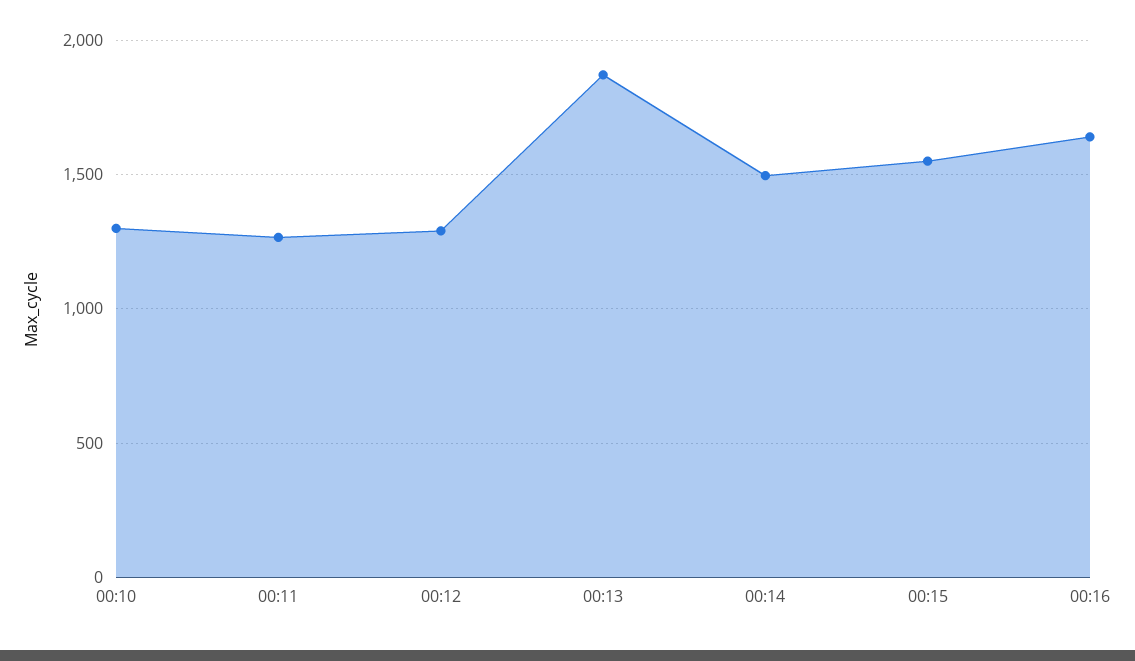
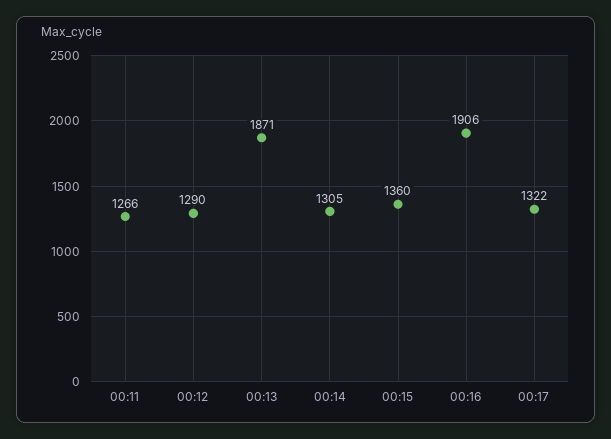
00:10: 1300 -> none
00:14: 1500 -> 1305
00:15: 1550 -> 1360
00:16: 1650 -> 1906
00:17: none -> 1322

